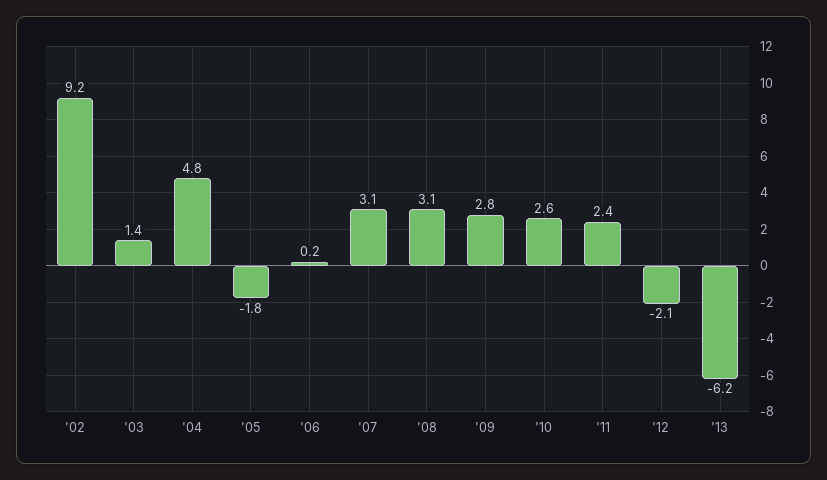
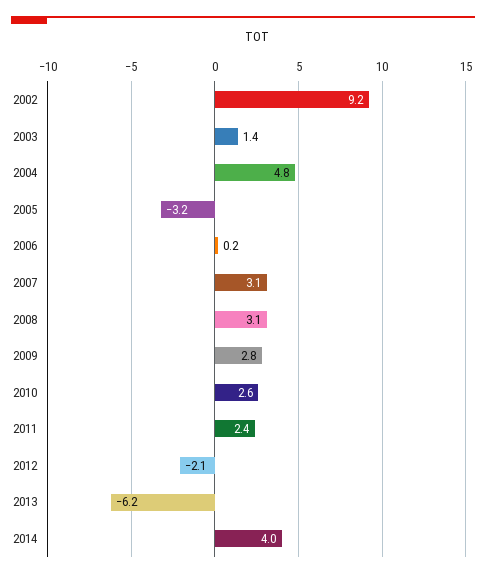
'05: -1.8 -> -3.2
2014: none -> 4

